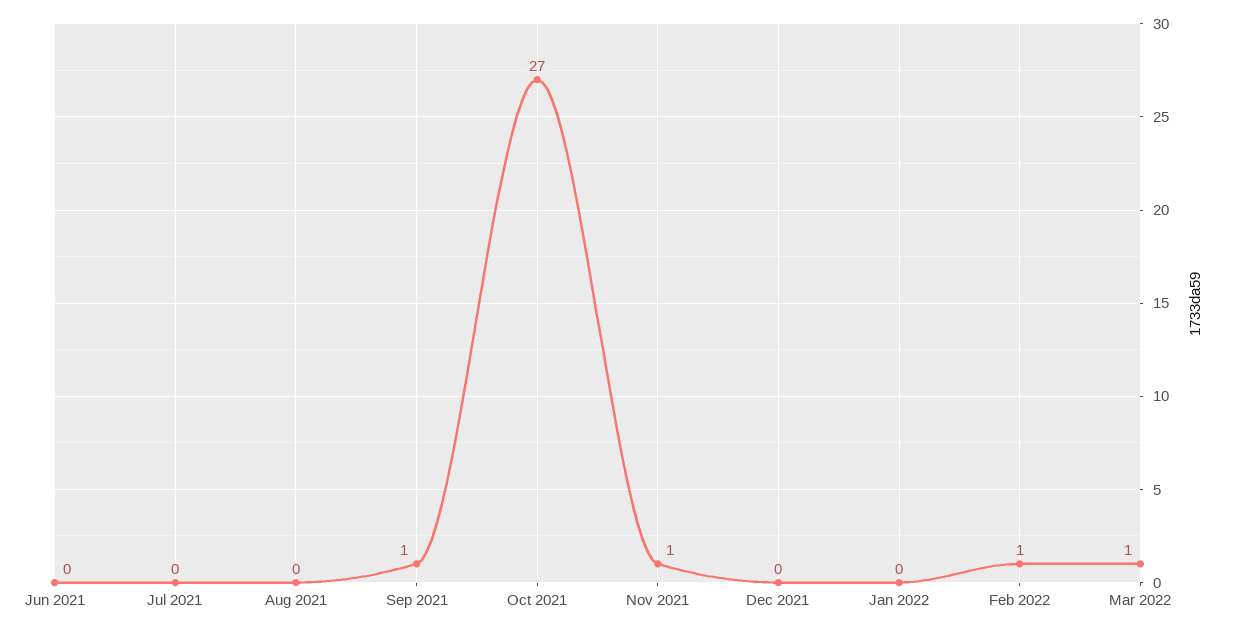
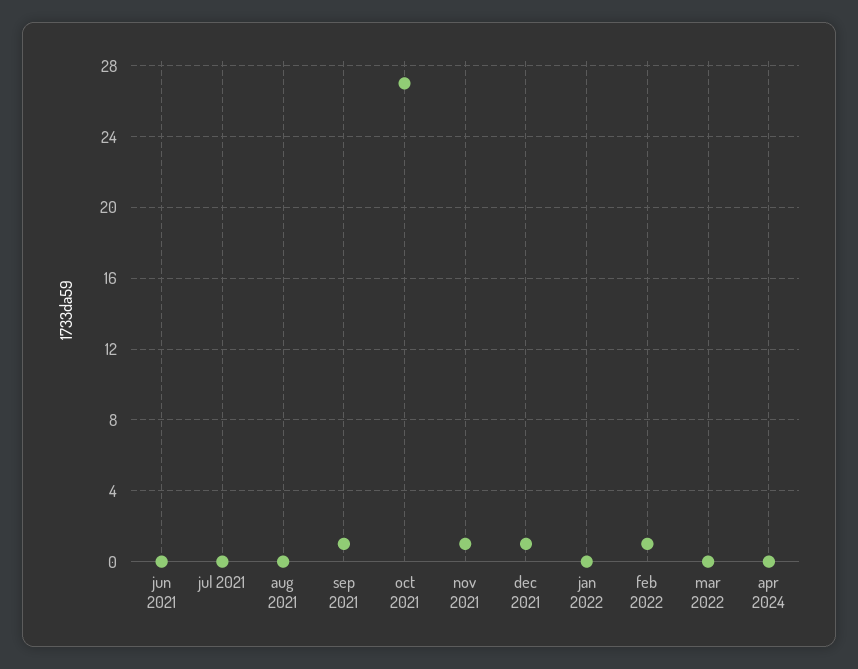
Dec 2021: 0 -> 1
Mar 2022: 1 -> 0
apr 2024: none -> 0

